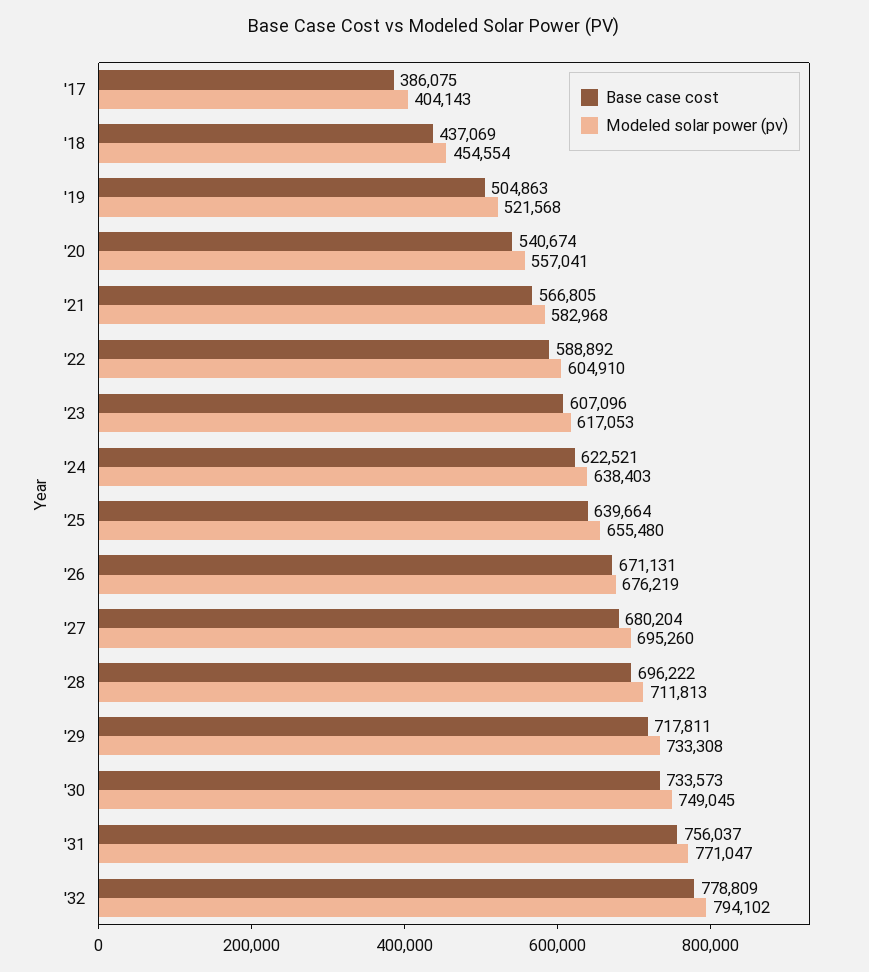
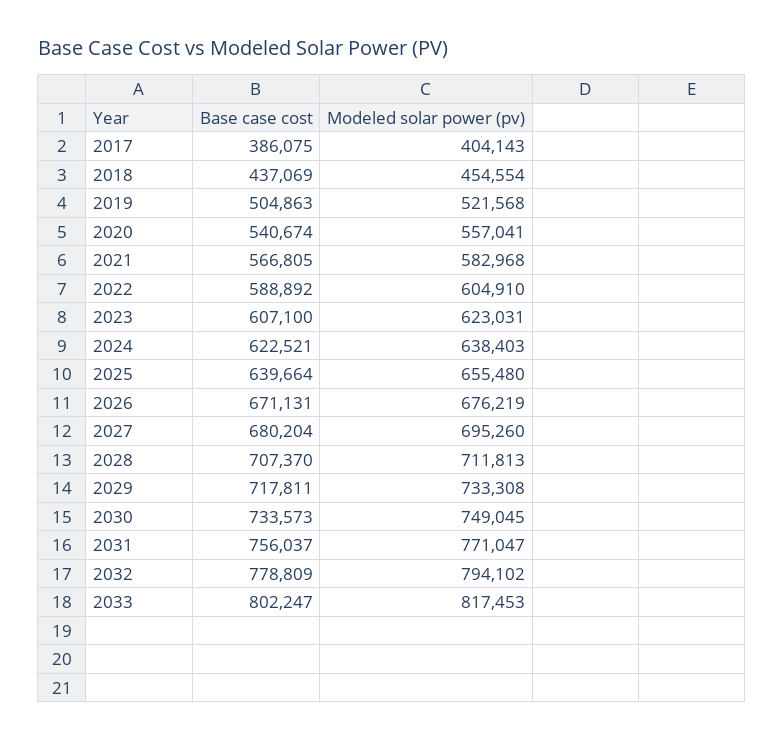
Base case cost, '23: 607096 -> 607100
Modeled solar power (pv), '23: 617053 -> 623031
Base case cost, '28: 696222 -> 707370
Base case cost, 2033: none -> 802247
Modeled solar power (pv), 2033: none -> 817453

